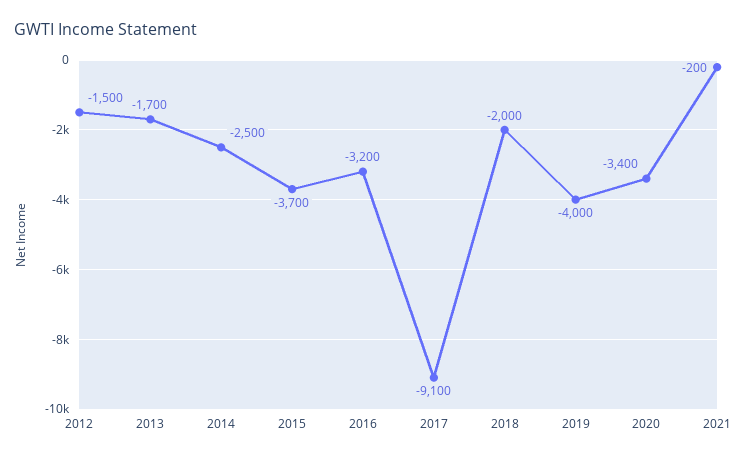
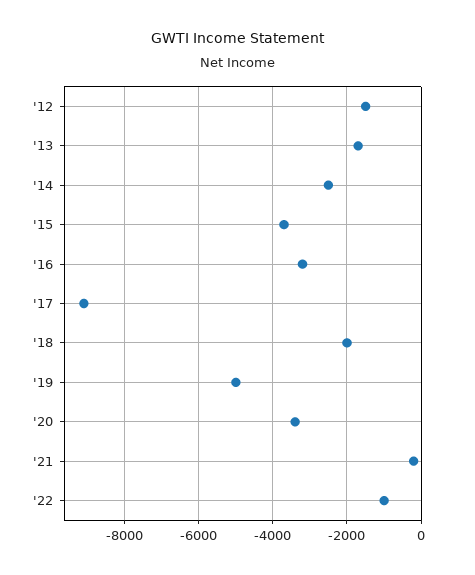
2019: -4000 -> -5000
'22: none -> -1000

